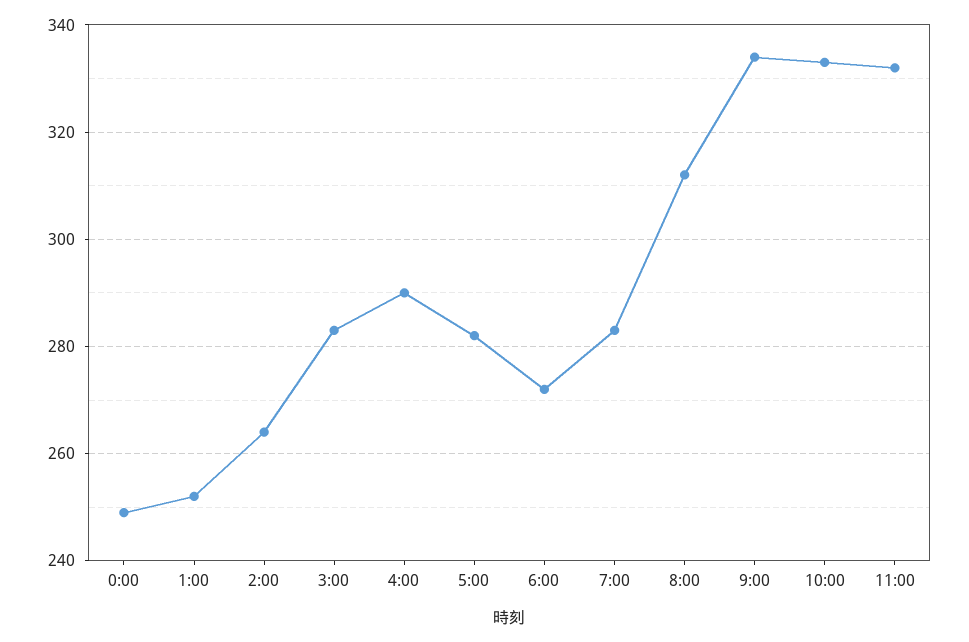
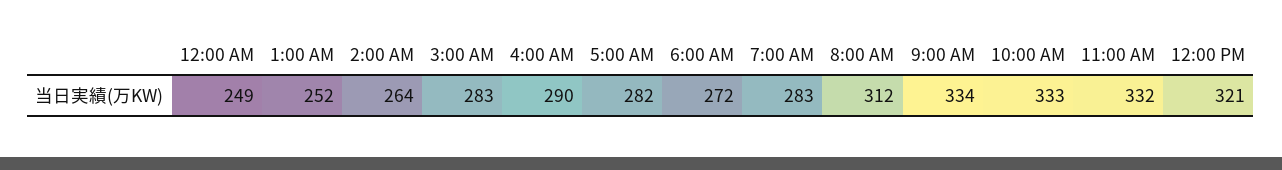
12:00 PM: none -> 321

